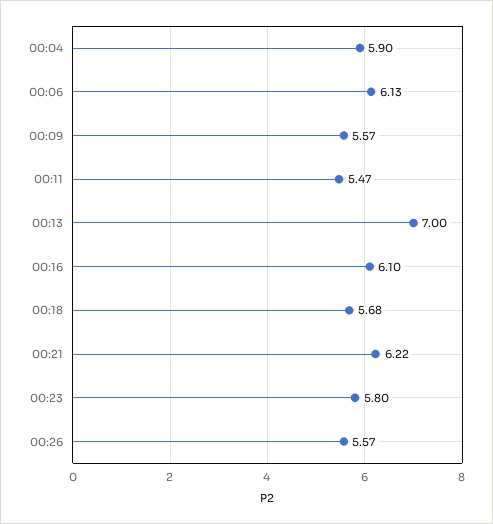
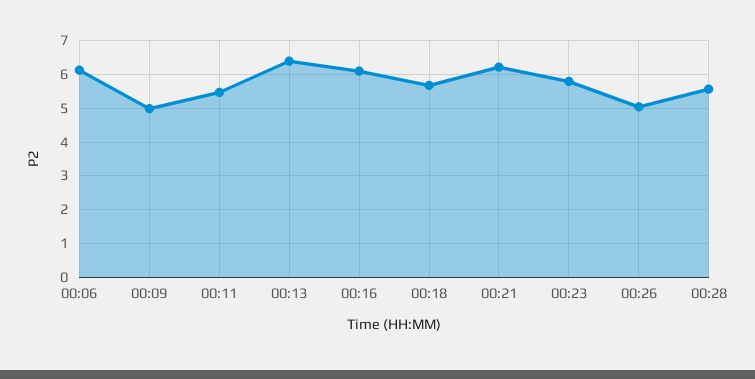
00:04: 5.9 -> none
00:09: 5.57 -> 5
00:13: 7 -> 6.4
00:26: 5.57 -> 5
00:28: none -> 5.6

